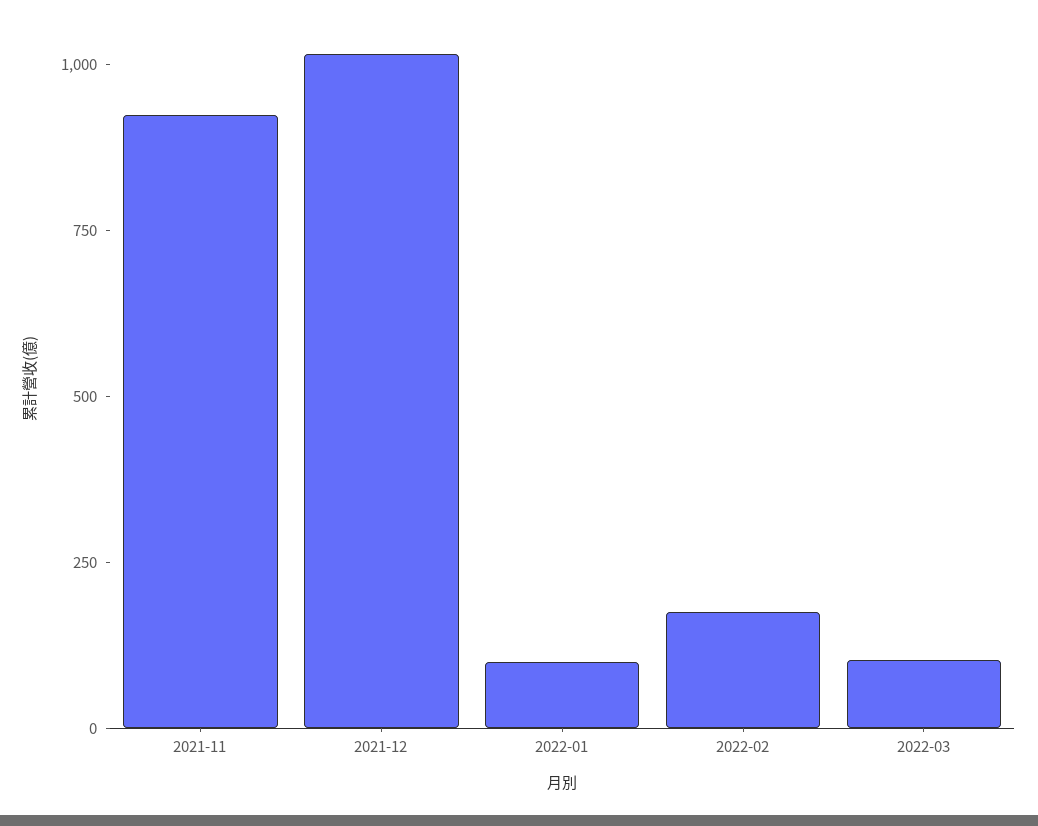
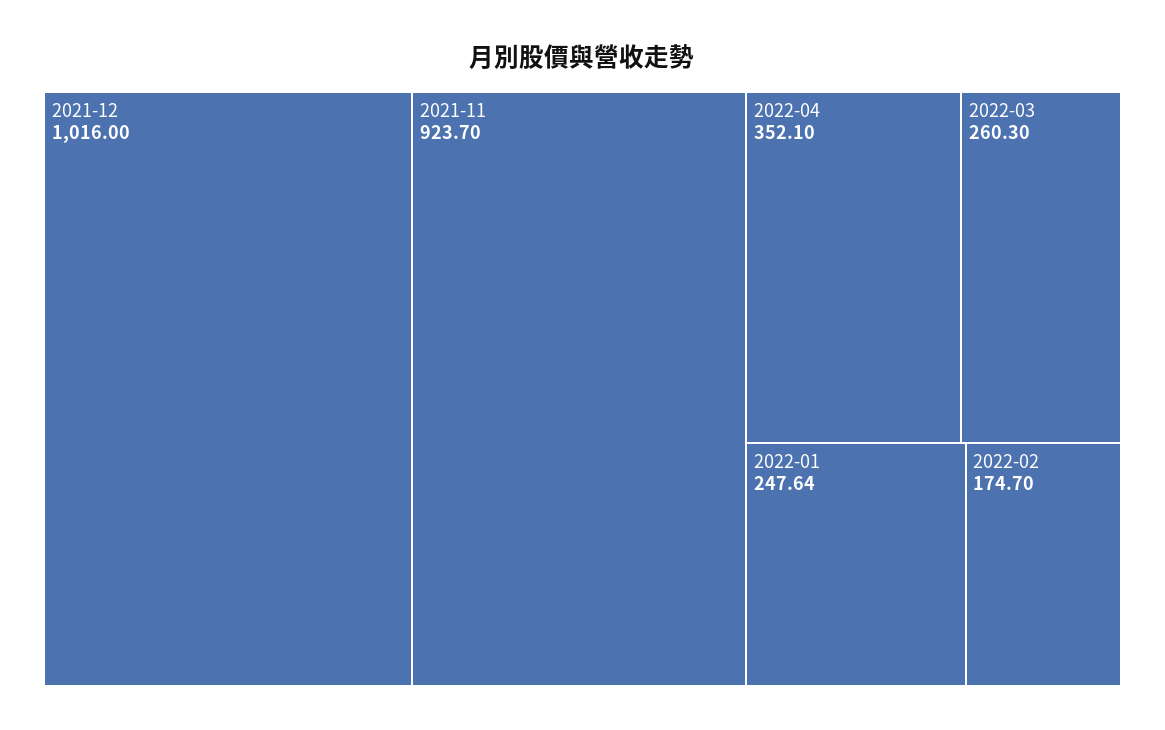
2022-01: 100 -> 247.64
2022-03: 100 -> 260.3
2022-04: none -> 352.1

